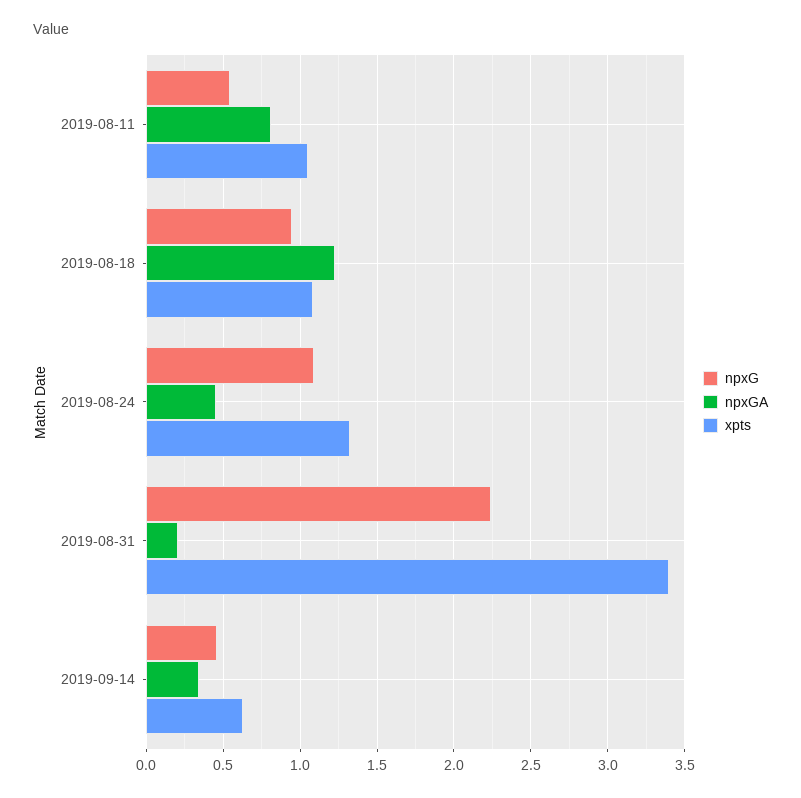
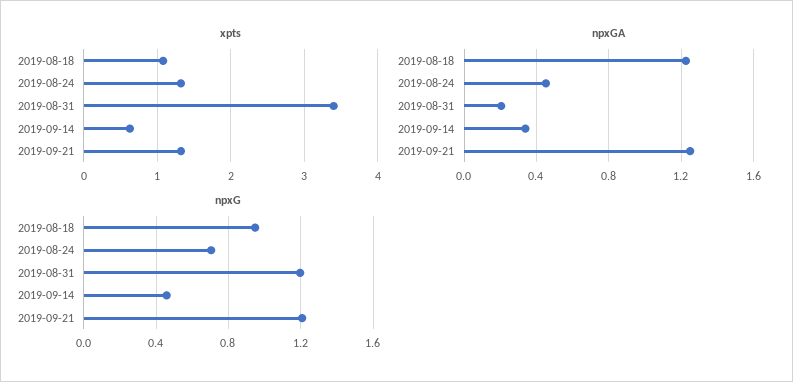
npxG, 2019-08-11: 0.55 -> none
npxGA, 2019-08-11: 0.8 -> none
xpts, 2019-08-11: 1.05 -> none
npxG, 2019-08-24: 1.1 -> 0.7
npxG, 2019-08-31: 2.25 -> 1.2
xpts, 2019-09-21: none -> 1.3
npxGA, 2019-09-21: none -> 1.25
npxG, 2019-09-21: none -> 1.2

